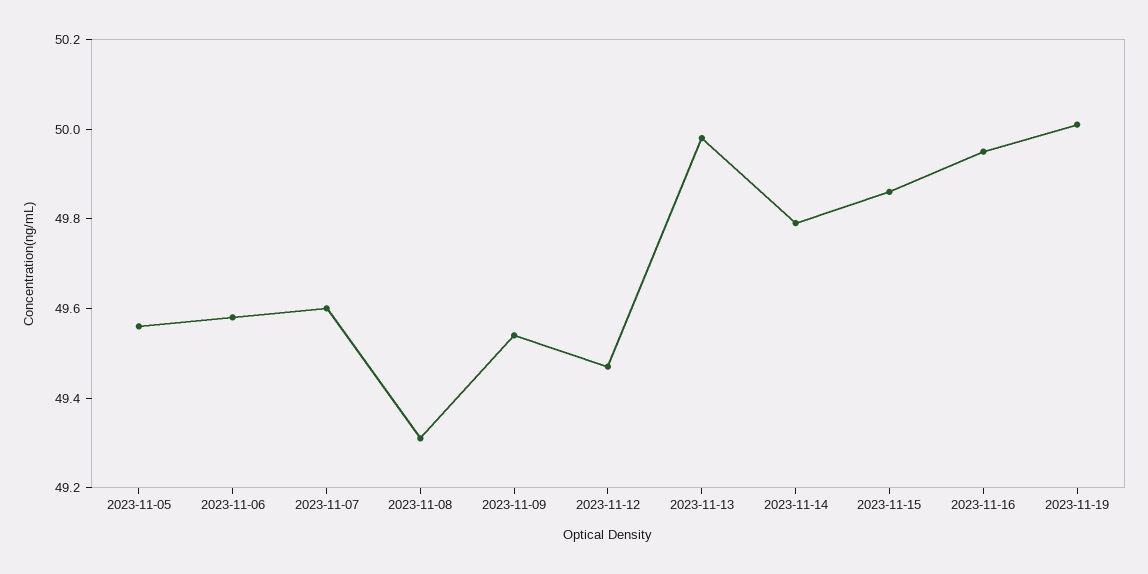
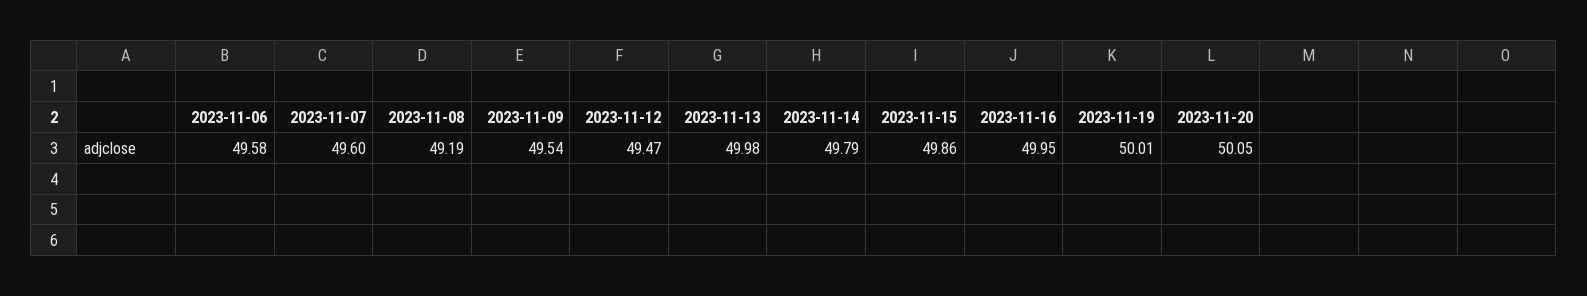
2023-11-05: 49.55 -> none
2023-11-08: 49.3 -> 49.19
2023-11-20: none -> 50.05

